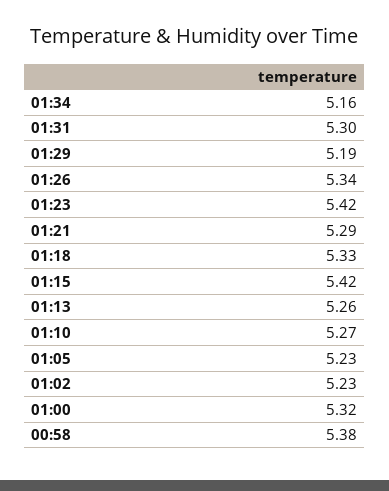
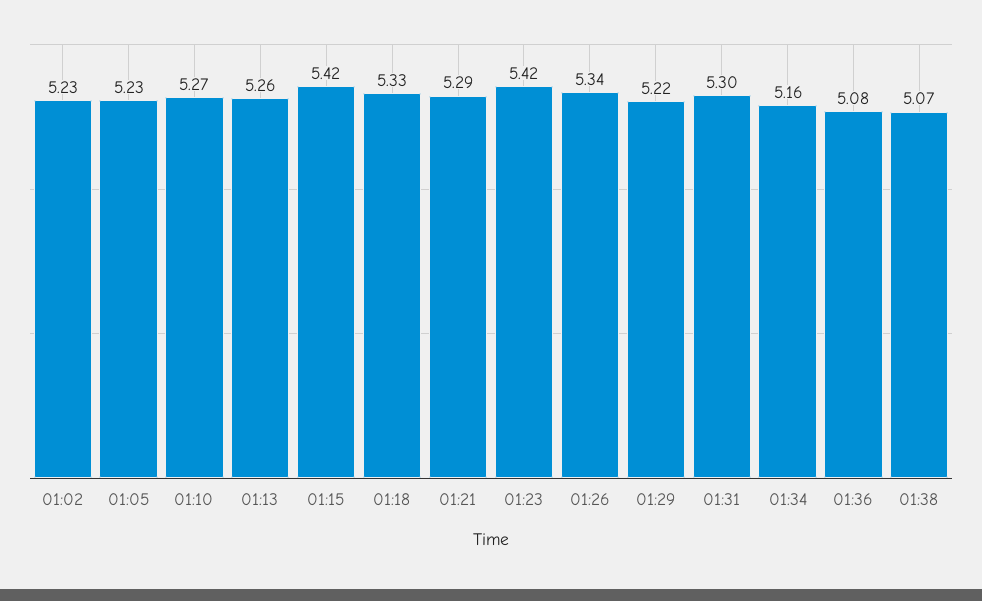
01:29: 5.19 -> 5.22
01:00: 5.32 -> none
00:58: 5.38 -> none
01:36: none -> 5.08
01:38: none -> 5.07

